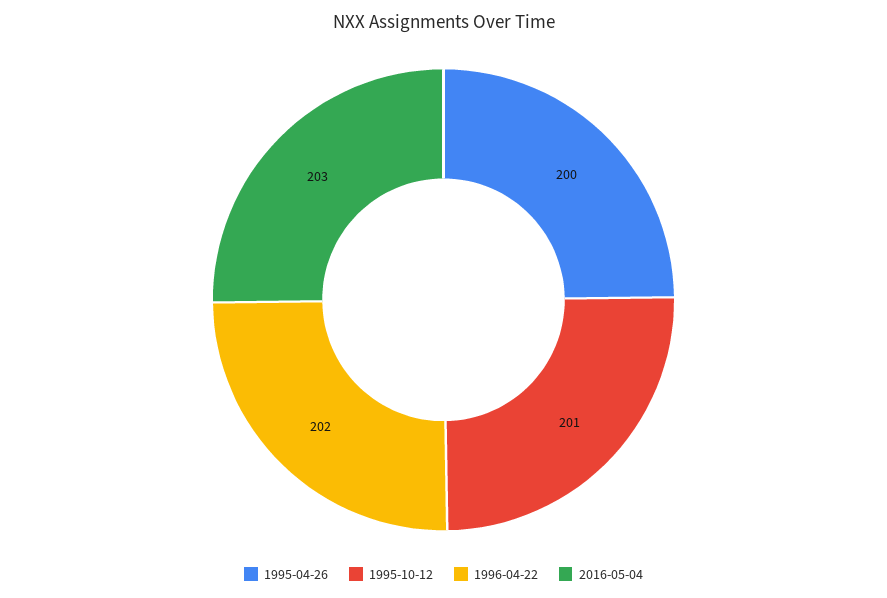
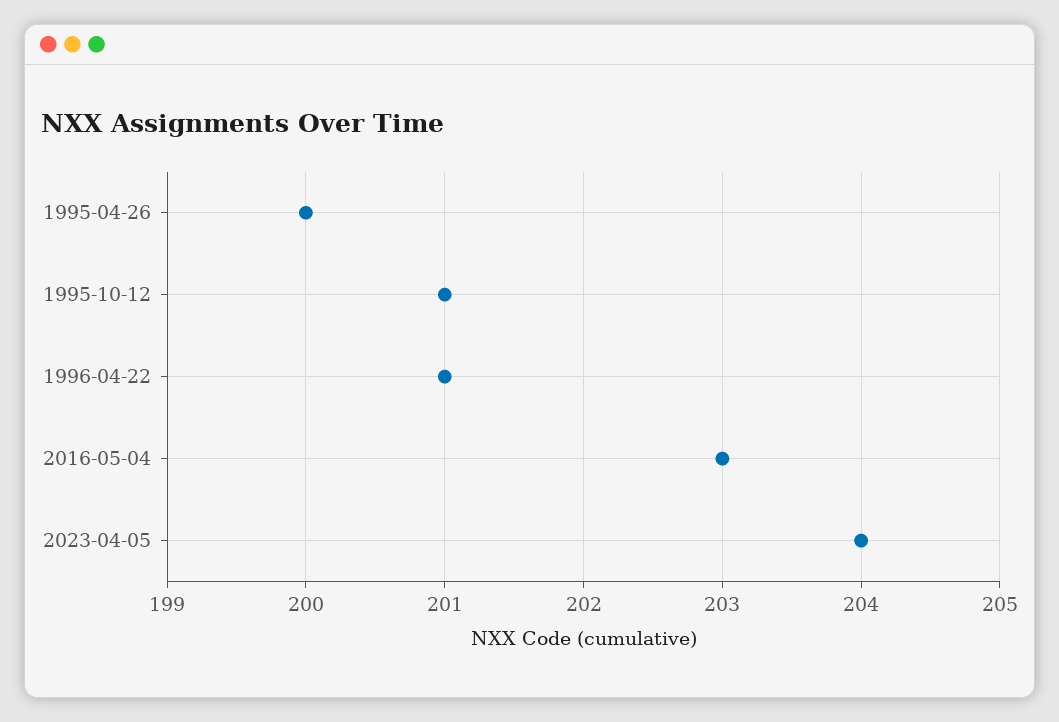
1996-04-22: 202 -> 201
2023-04-05: none -> 204

